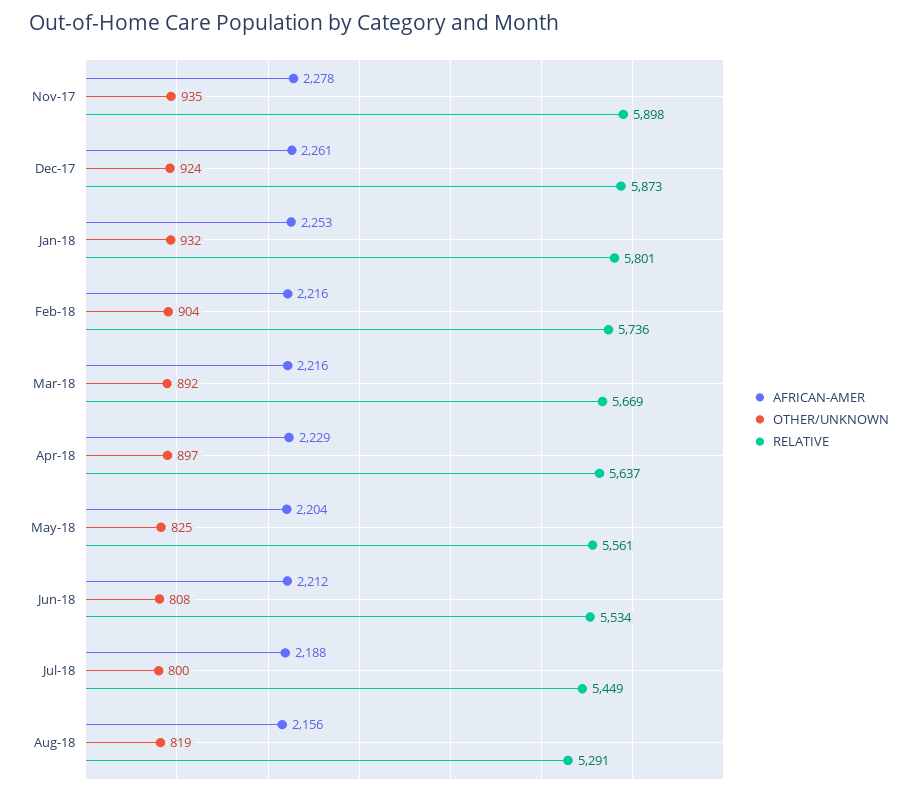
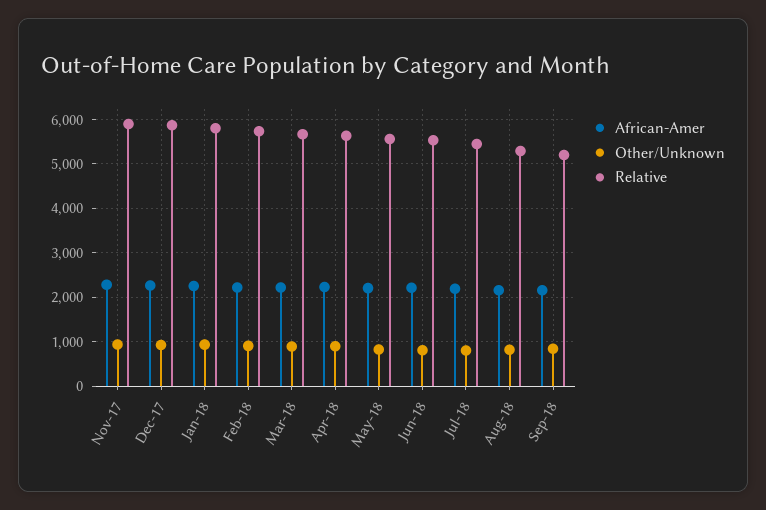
AFRICAN-AMER, Sep-18: none -> 2200
OTHER/UNKNOWN, Sep-18: none -> 800
RELATIVE, Sep-18: none -> 5200

